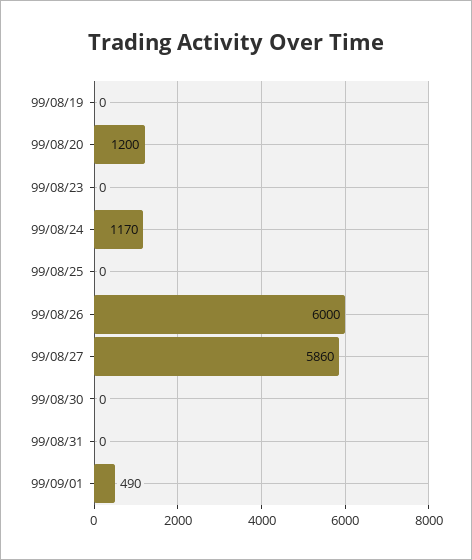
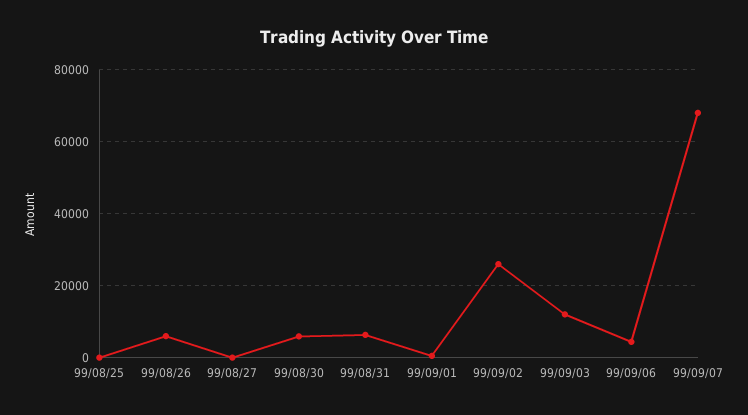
99/08/19: 0 -> none
99/08/20: 1200 -> none
99/08/23: 0 -> none
99/08/24: 1170 -> none
99/08/27: 5860 -> 0
99/08/30: 0 -> 6000
99/08/31: 0 -> 6000
99/09/02: none -> 26000
99/09/03: none -> 12000
99/09/06: none -> 4000
99/09/07: none -> 68000

